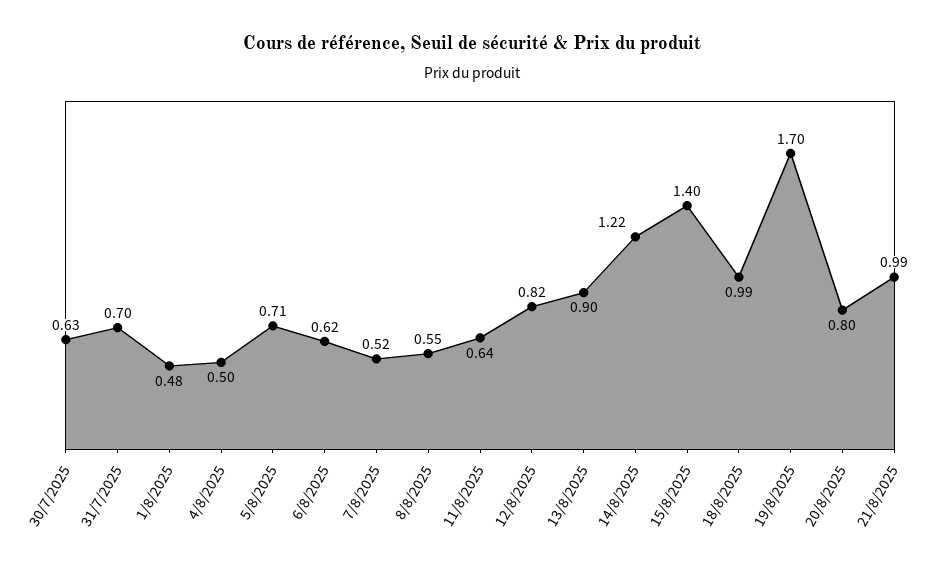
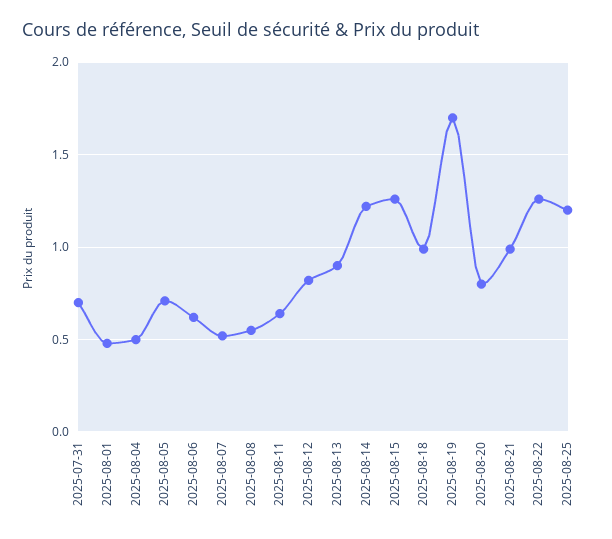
30/7/2025: 0.63 -> none
15/8/2025: 1.4 -> 1.25
2025-08-22: none -> 1.25
2025-08-25: none -> 1.2

